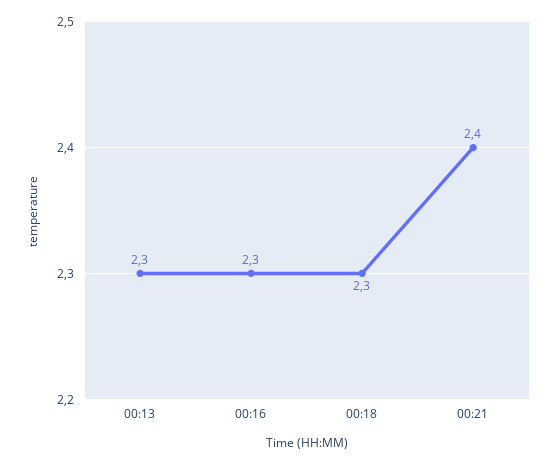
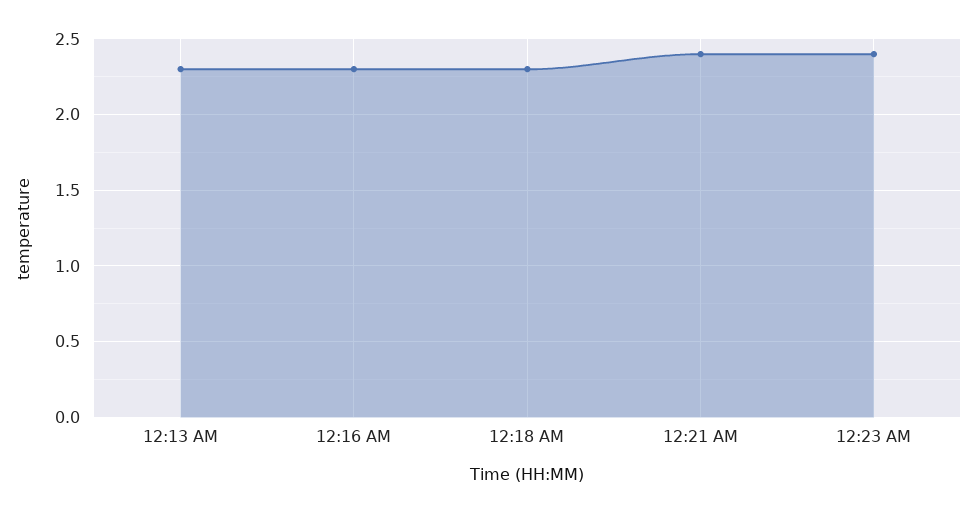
12:23 AM: none -> 2.4

